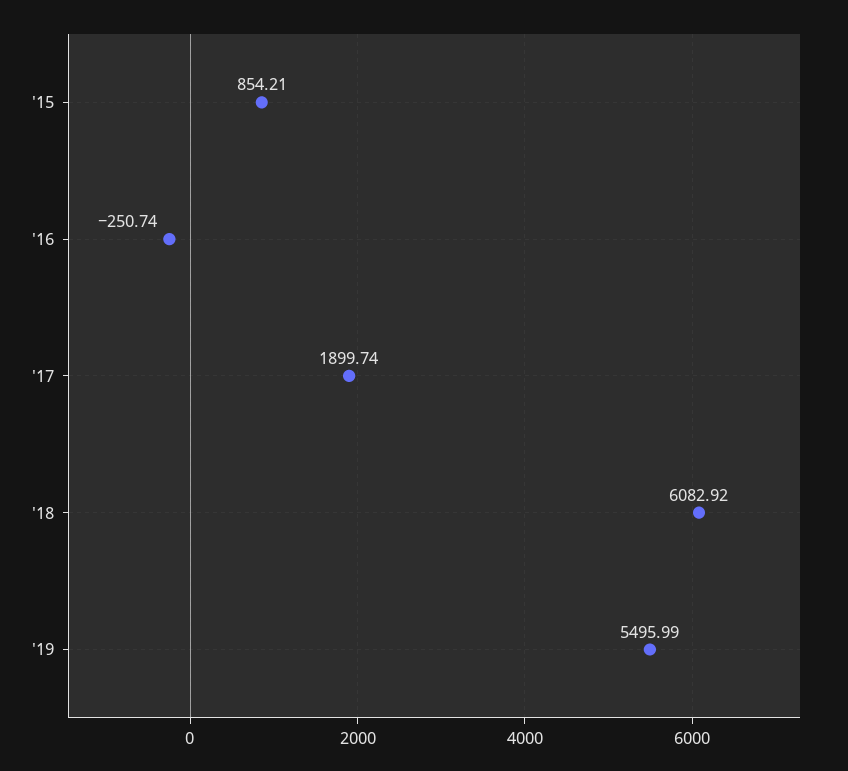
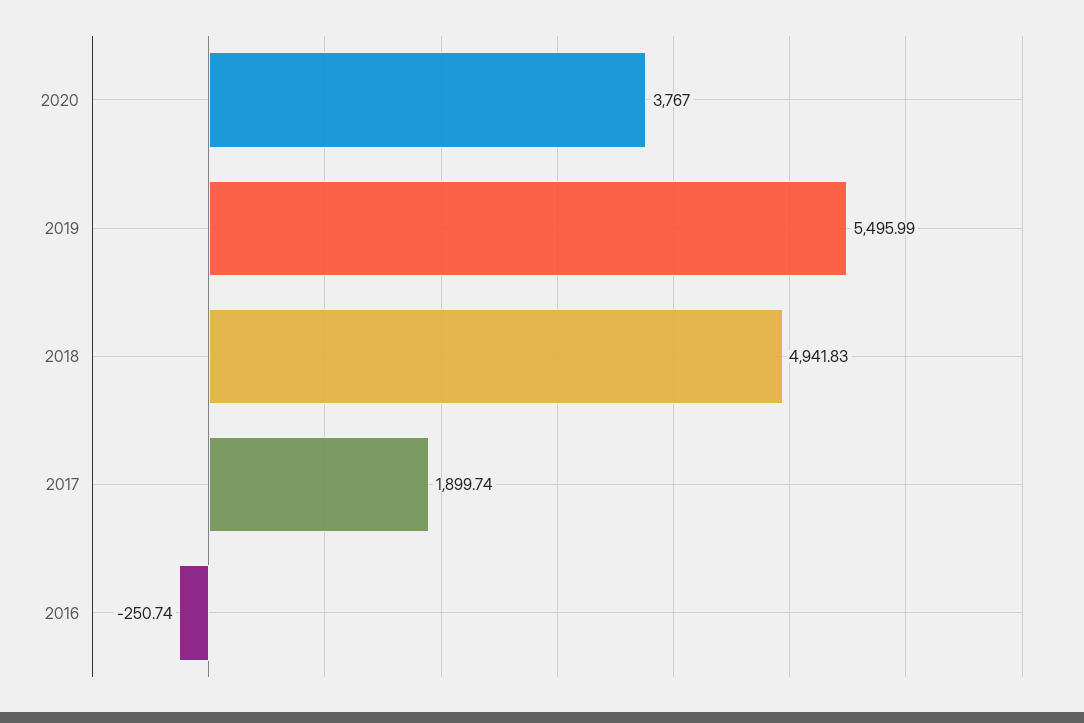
'15: 854.21 -> none
'18: 6082.92 -> 4941.83
2020: none -> 3767

